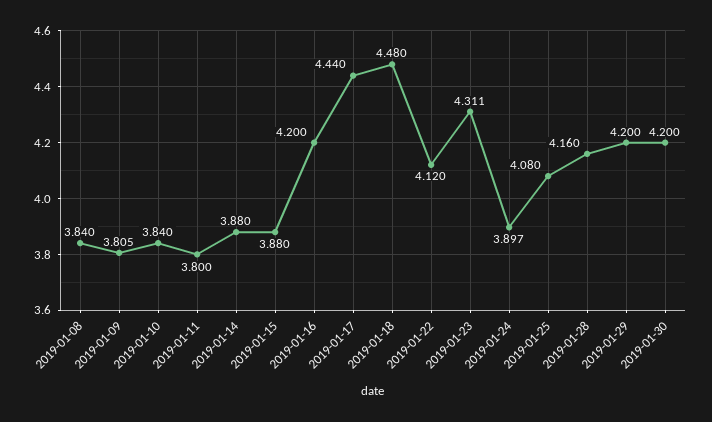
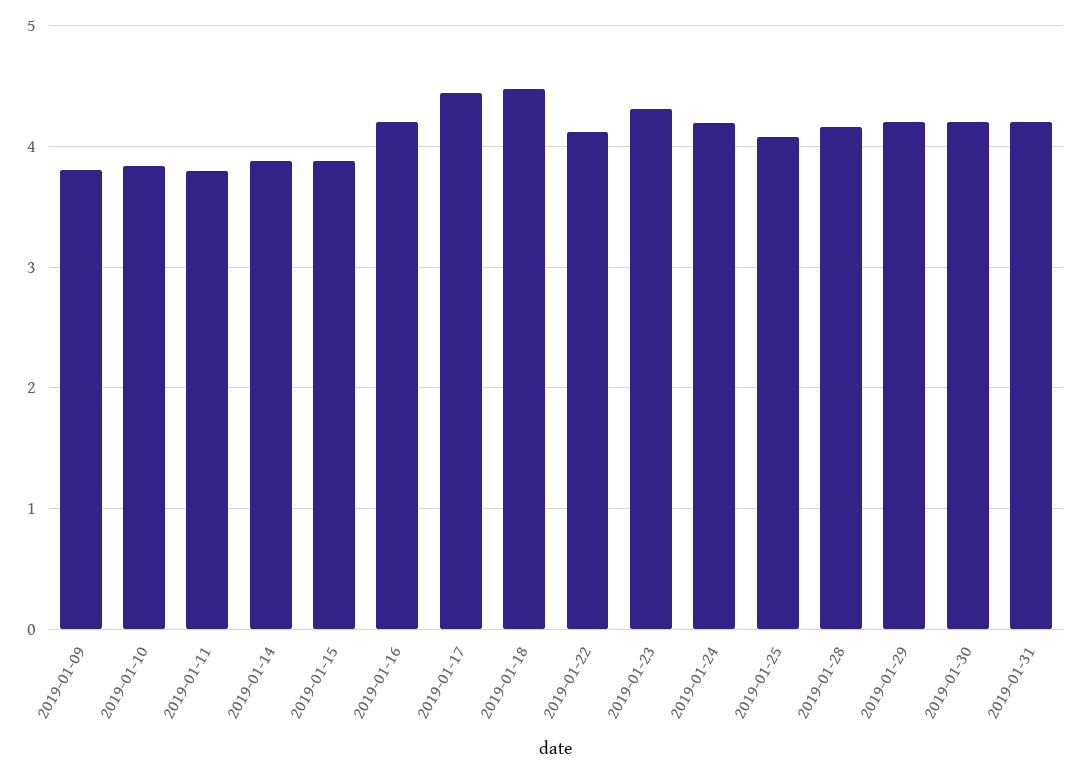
2019-01-08: 3.84 -> none
2019-01-24: 3.897 -> 4.2
2019-01-31: none -> 4.2

